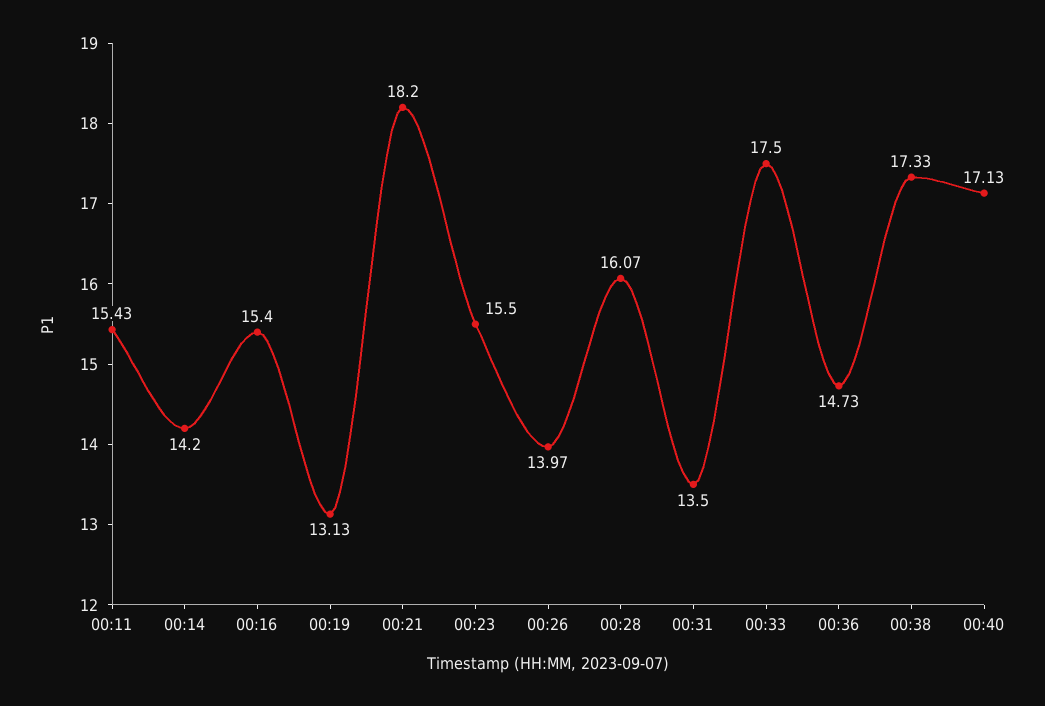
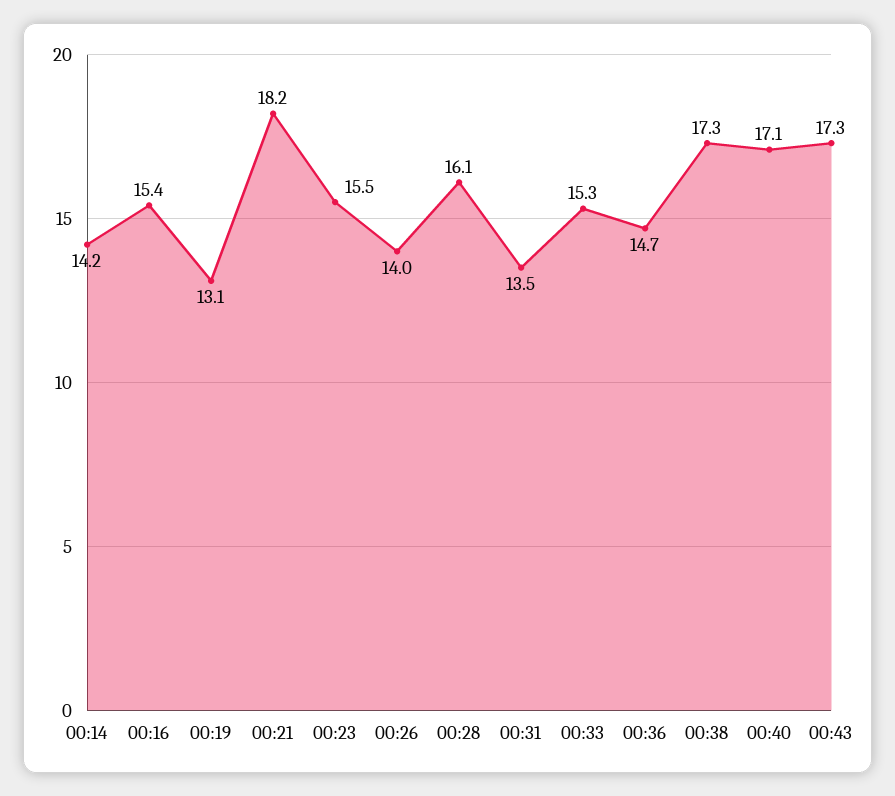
00:11: 15.43 -> none
00:33: 17.5 -> 15.3
00:43: none -> 17.3

